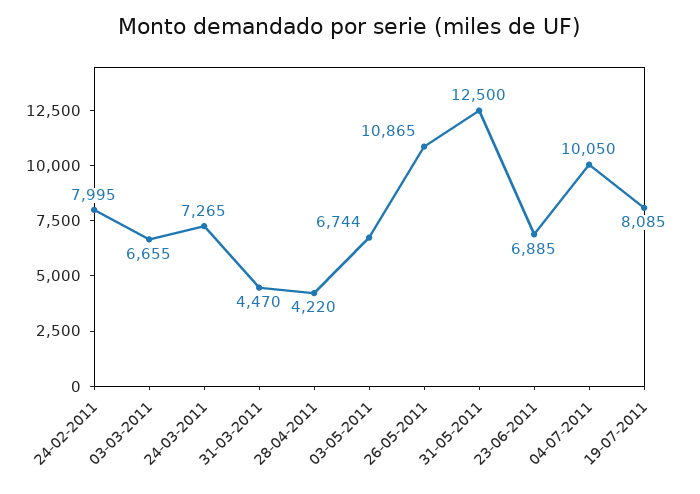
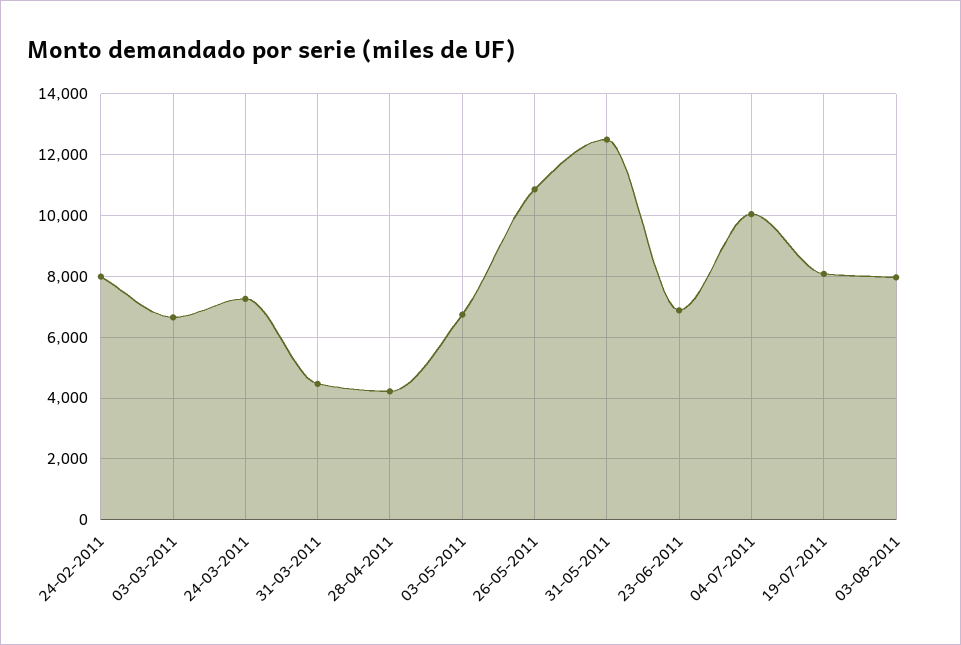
03-08-2011: none -> 8000

